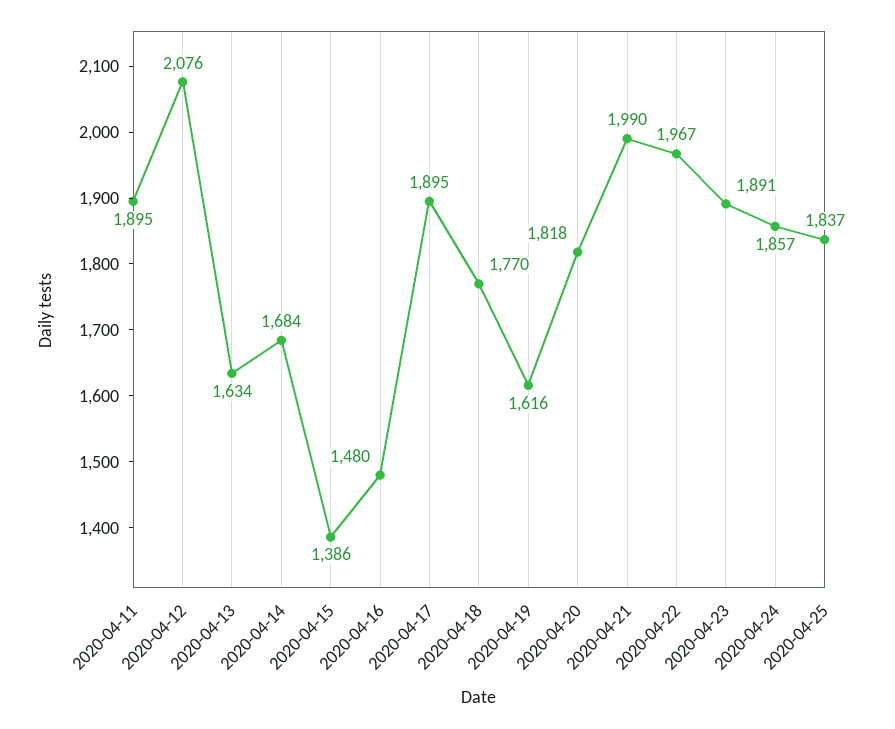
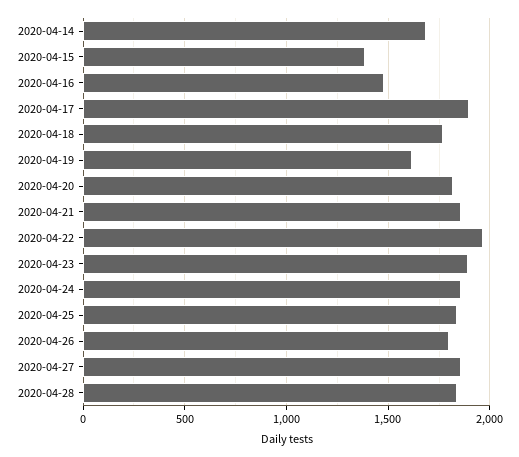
2020-04-11: 1895 -> none
2020-04-12: 2076 -> none
2020-04-13: 1634 -> none
2020-04-21: 1990 -> 1850
2020-04-26: none -> 1800
2020-04-27: none -> 1850
2020-04-28: none -> 1850

